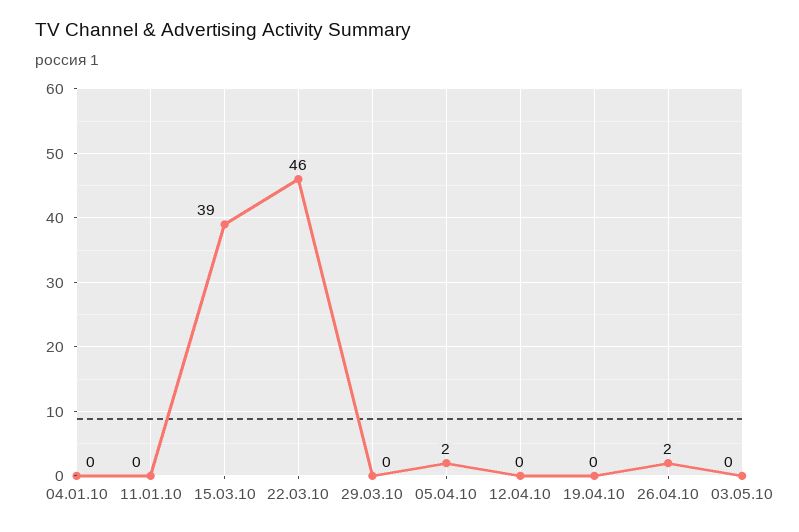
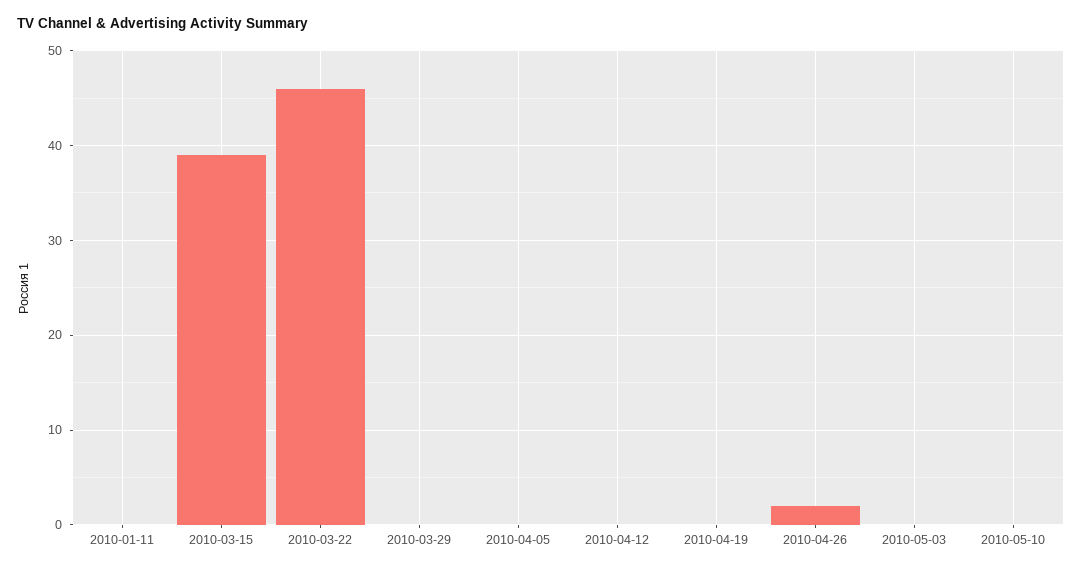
04.01.10: 0 -> none
05.04.10: 2 -> 0
2010-05-10: none -> 0

